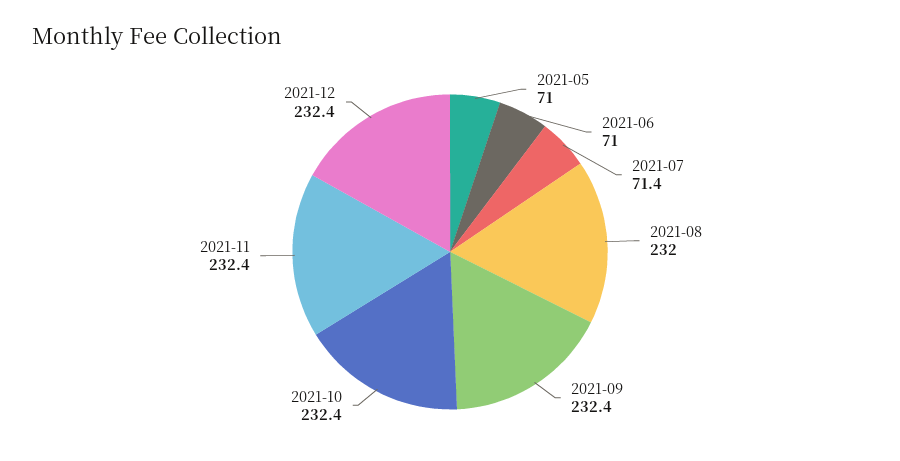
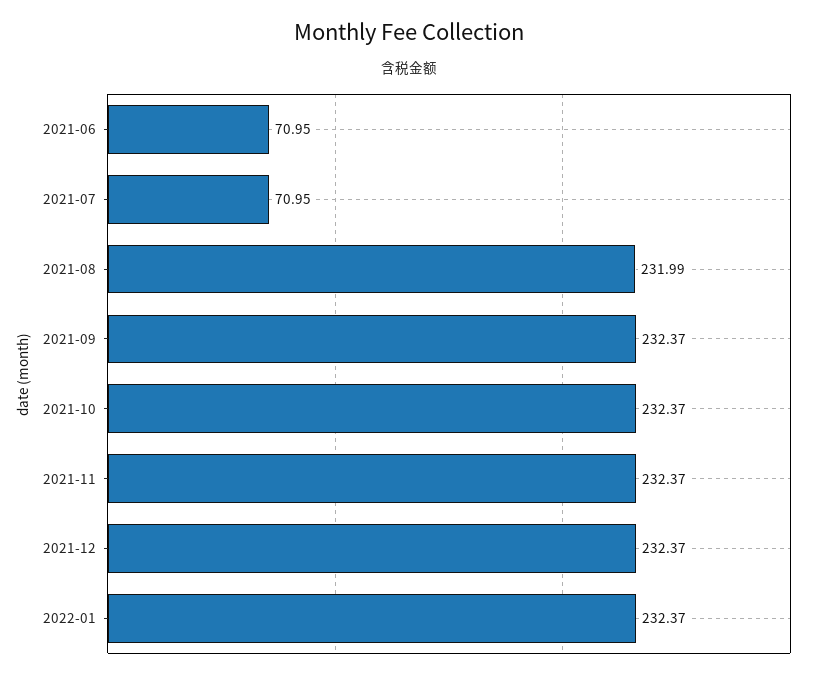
2021-05: 71 -> none
2021-07: 71.4 -> 70.95
2022-01: none -> 232.37

